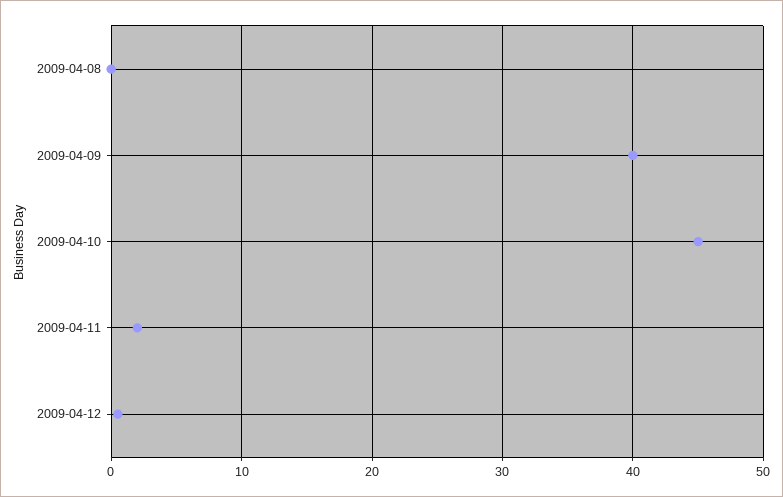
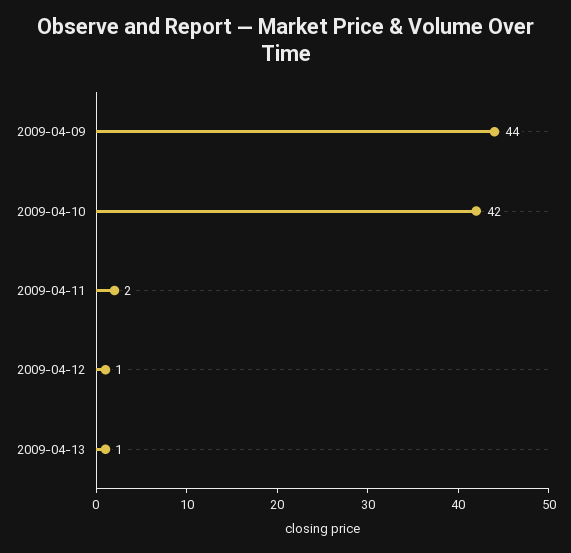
2009-04-08: 0 -> none
2009-04-09: 40 -> 44
2009-04-10: 45 -> 42
2009-04-13: none -> 1

